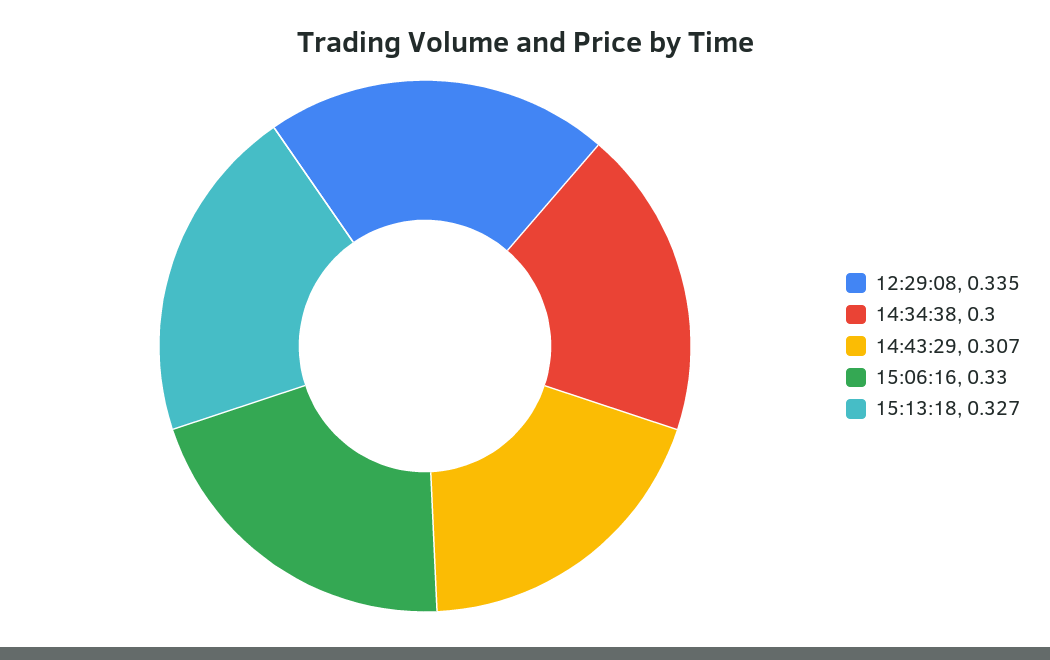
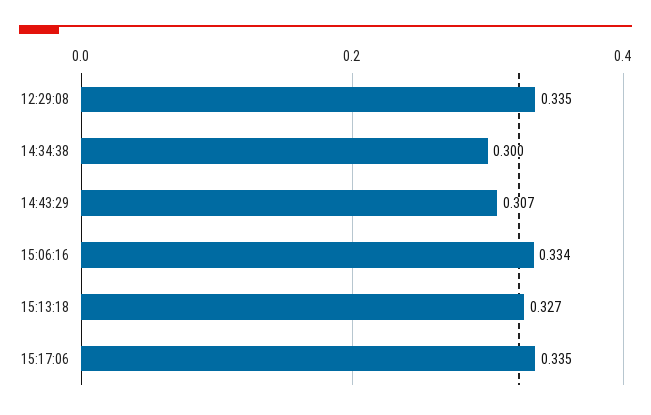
15:06:16: 0.33 -> 0.334
15:17:06: none -> 0.335

